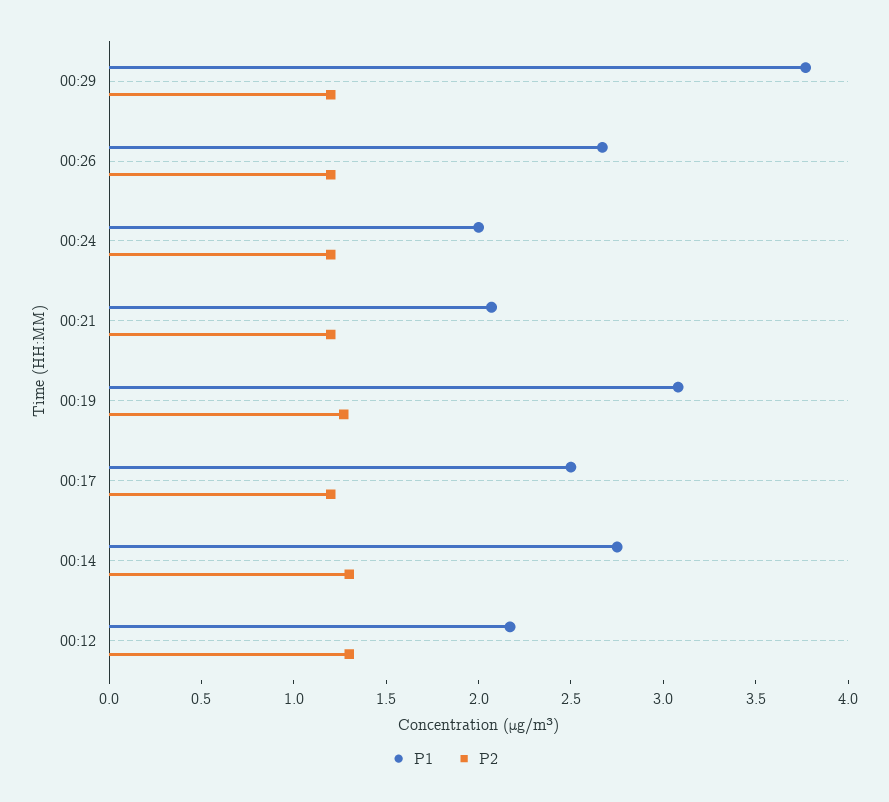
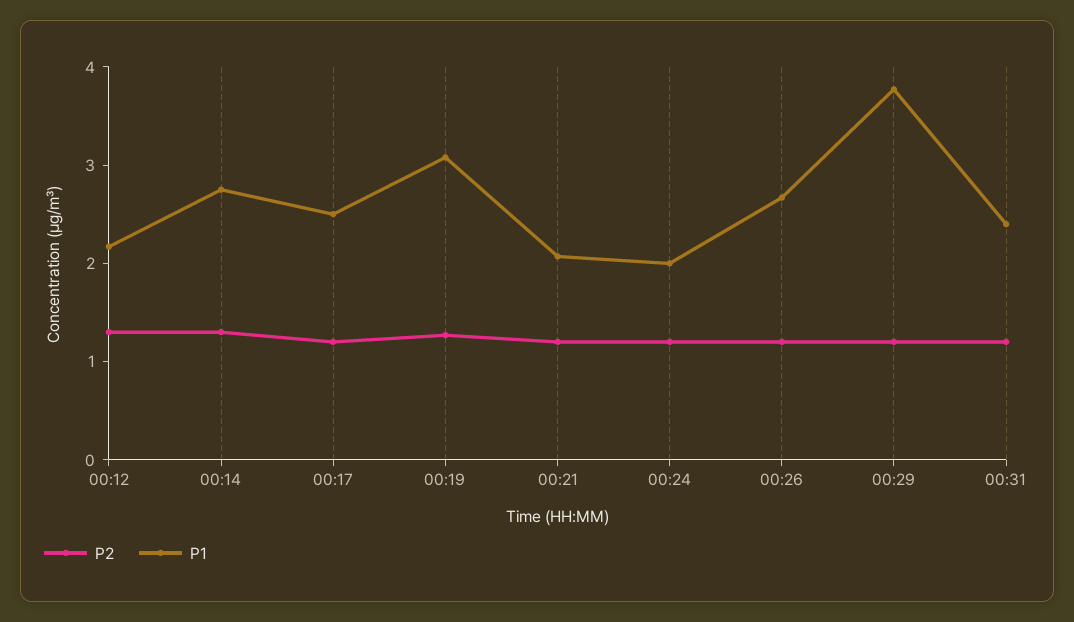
P2, 00:31: none -> 1.2
P1, 00:31: none -> 2.4

